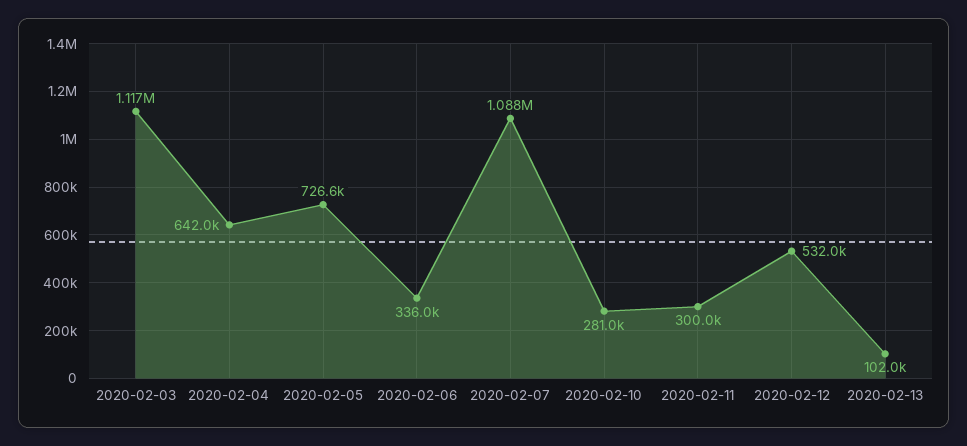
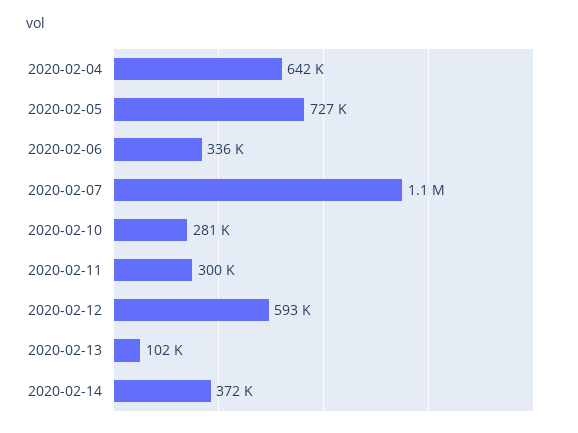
2020-02-03: 1117000 -> none
2020-02-12: 532000 -> 593000
2020-02-14: none -> 372000

